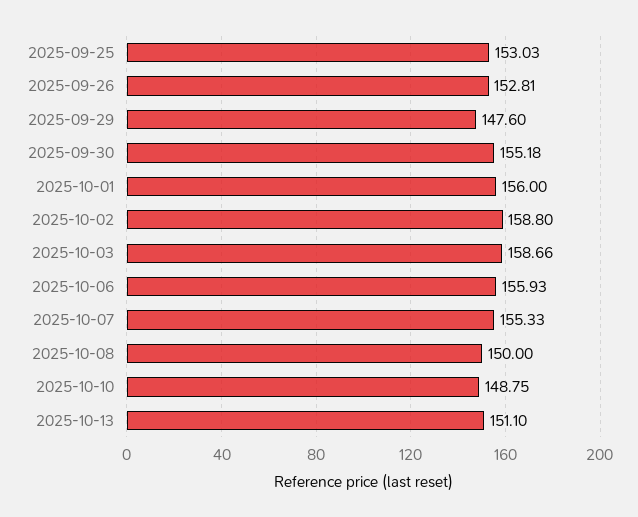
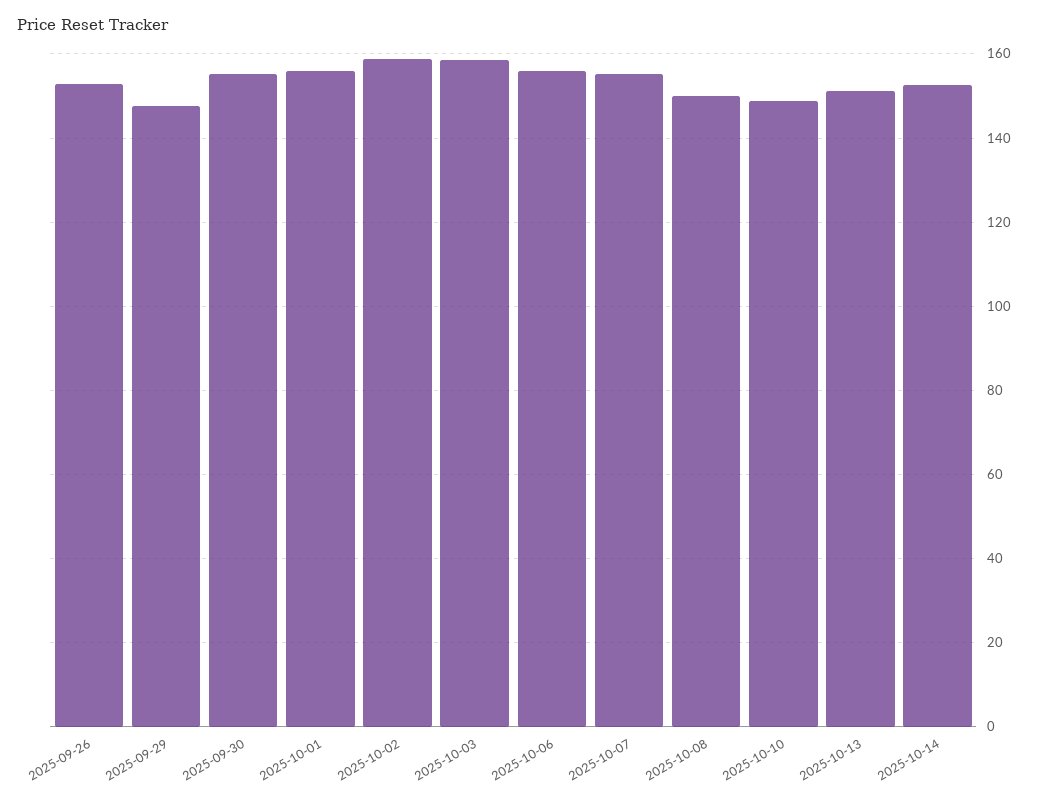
2025-09-25: 153.03 -> none
2025-10-14: none -> 152

